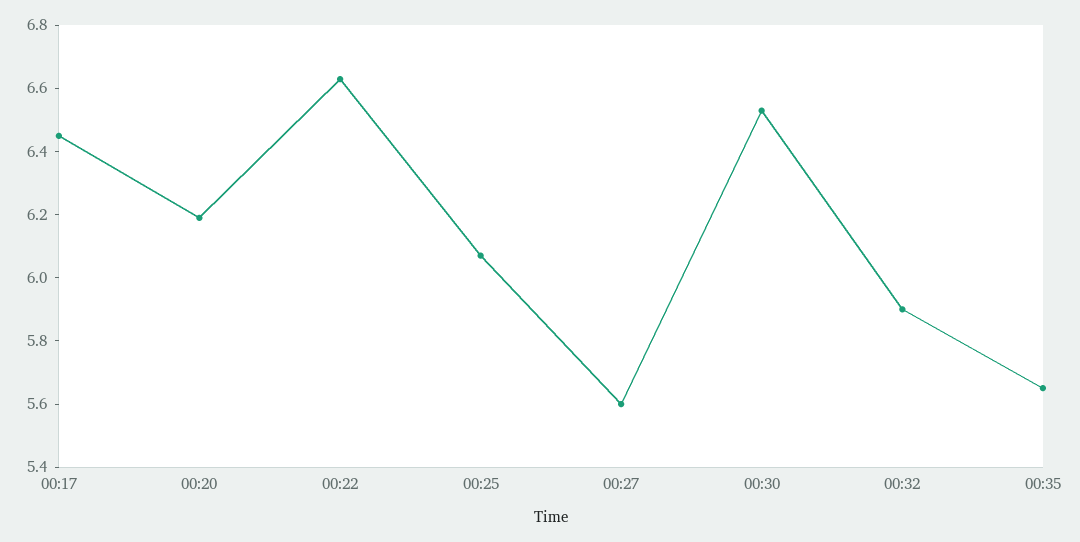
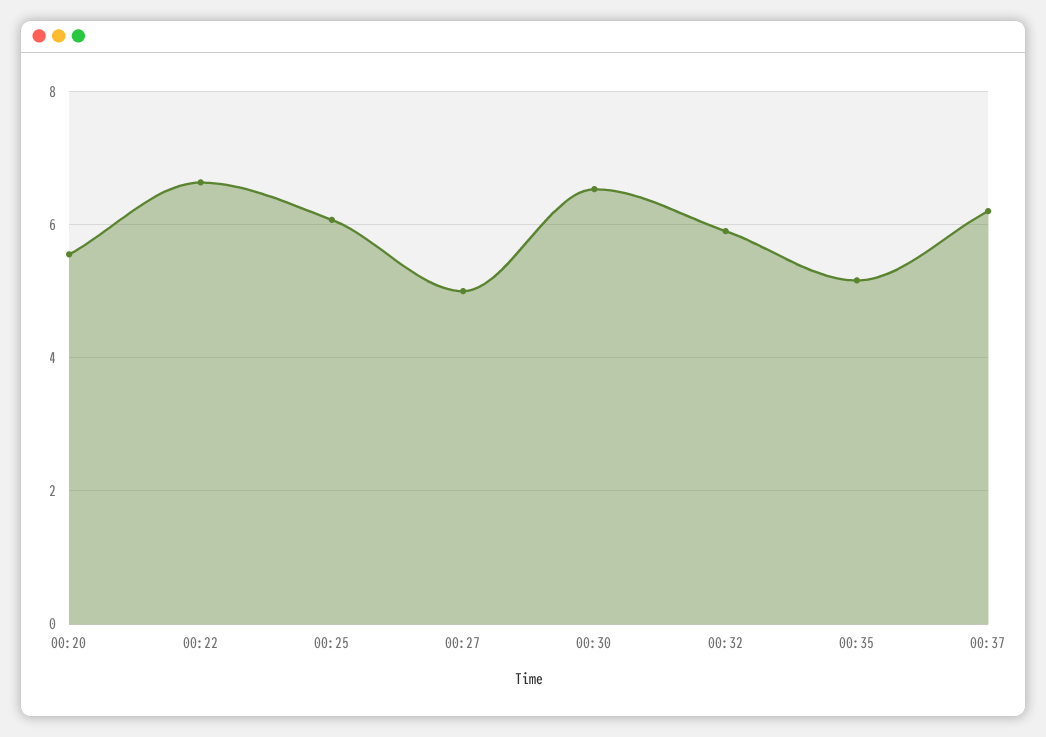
00:17: 6.45 -> none
00:20: 6.2 -> 5.6
00:27: 5.6 -> 5
00:35: 5.65 -> 5.2
00:37: none -> 6.2

